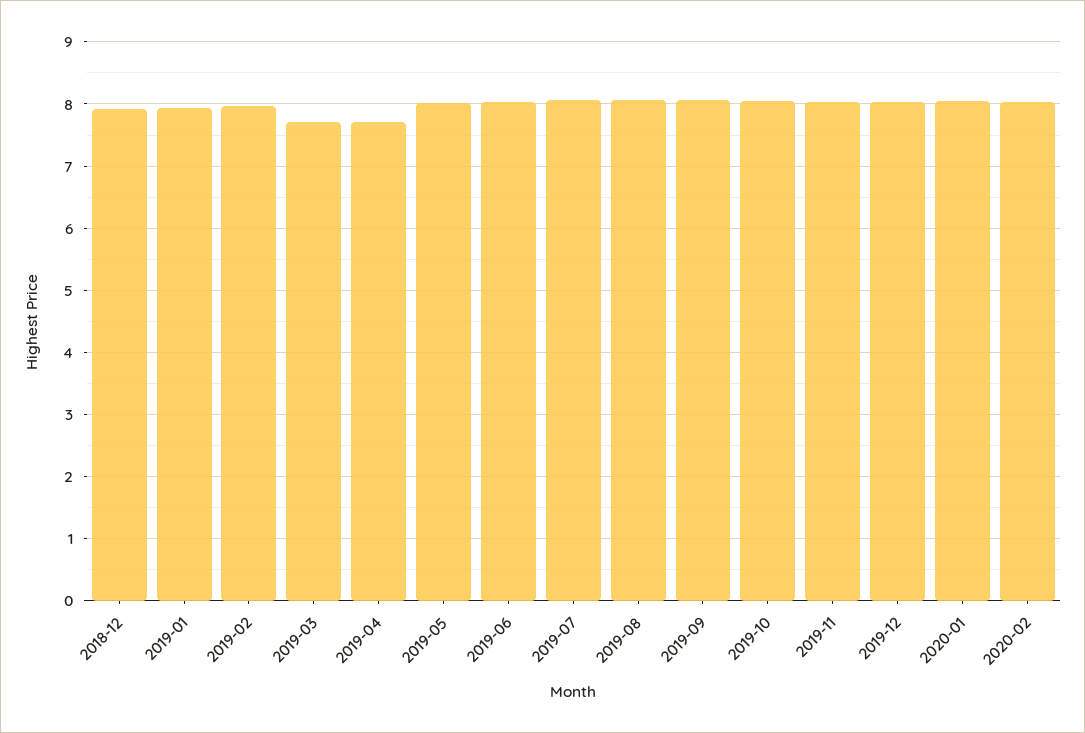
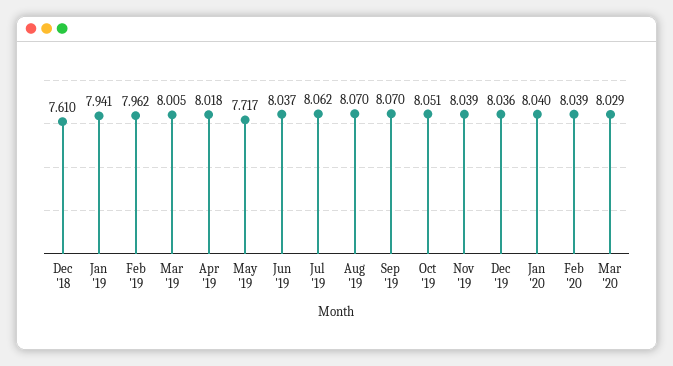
2018-12: 7.9 -> 7.61
2019-03: 7.7 -> 8.005
2019-04: 7.7 -> 8.018
2019-05: 8 -> 7.717
Mar '20: none -> 8.029

